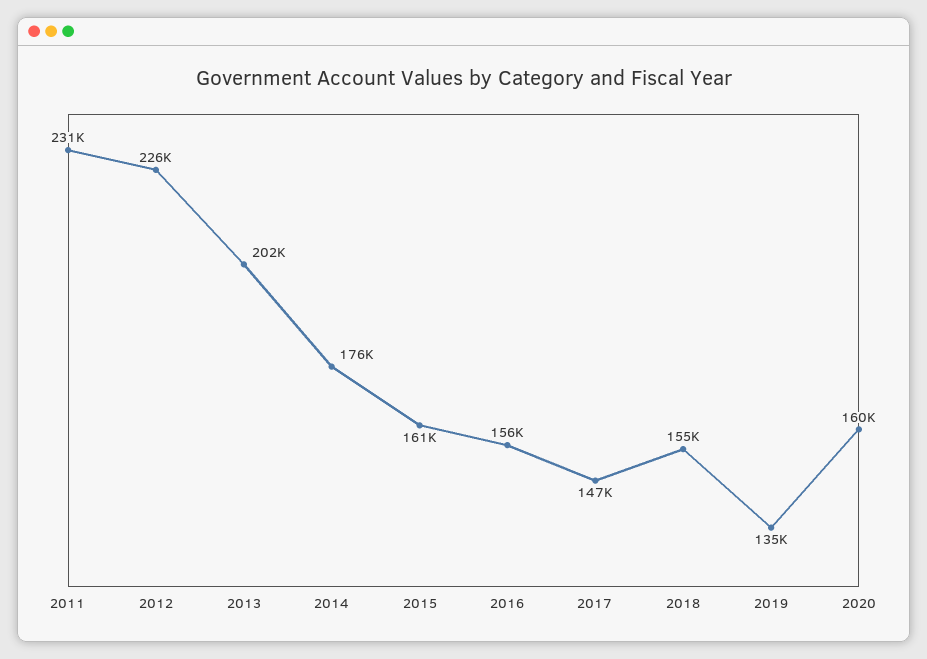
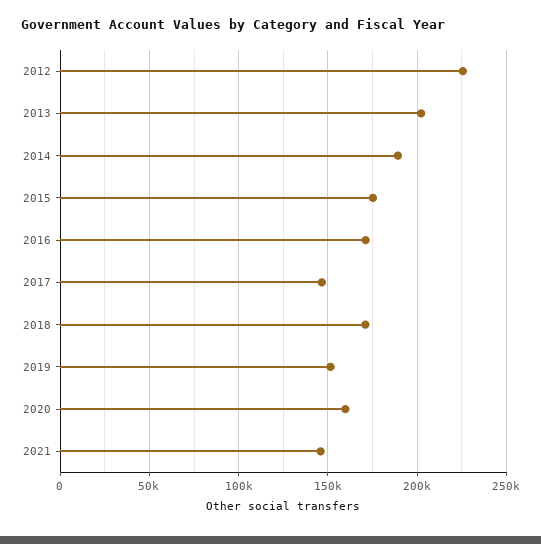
2011: 231000 -> none
2014: 176000 -> 190000
2015: 161000 -> 175000
2016: 156000 -> 170000
2018: 155000 -> 170000
2019: 135000 -> 150000
2021: none -> 145000

